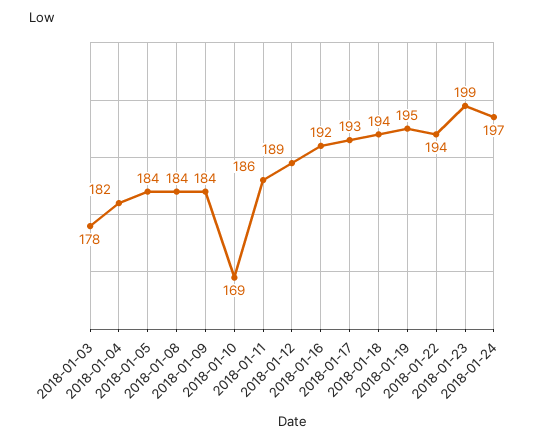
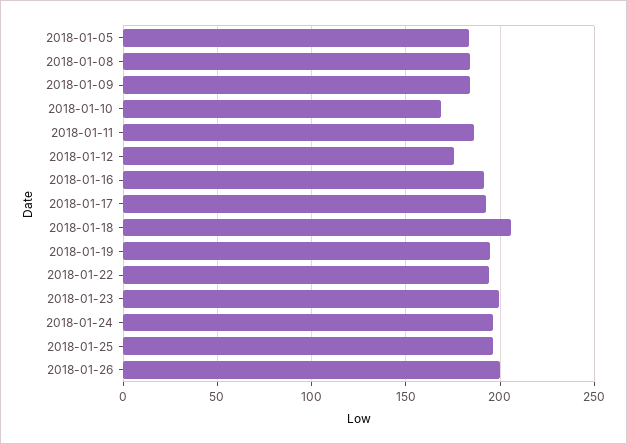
2018-01-03: 178 -> none
2018-01-04: 182 -> none
2018-01-12: 189 -> 175
2018-01-18: 194 -> 205
2018-01-25: none -> 195
2018-01-26: none -> 200

